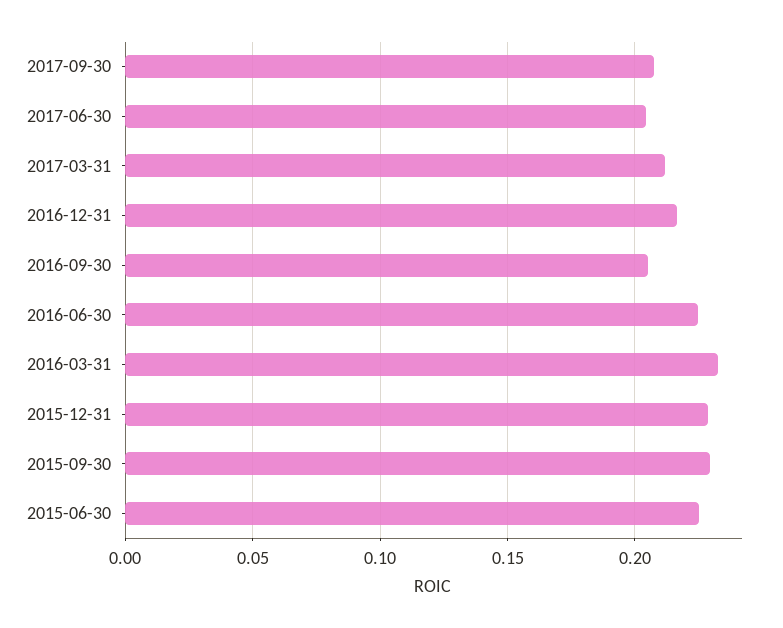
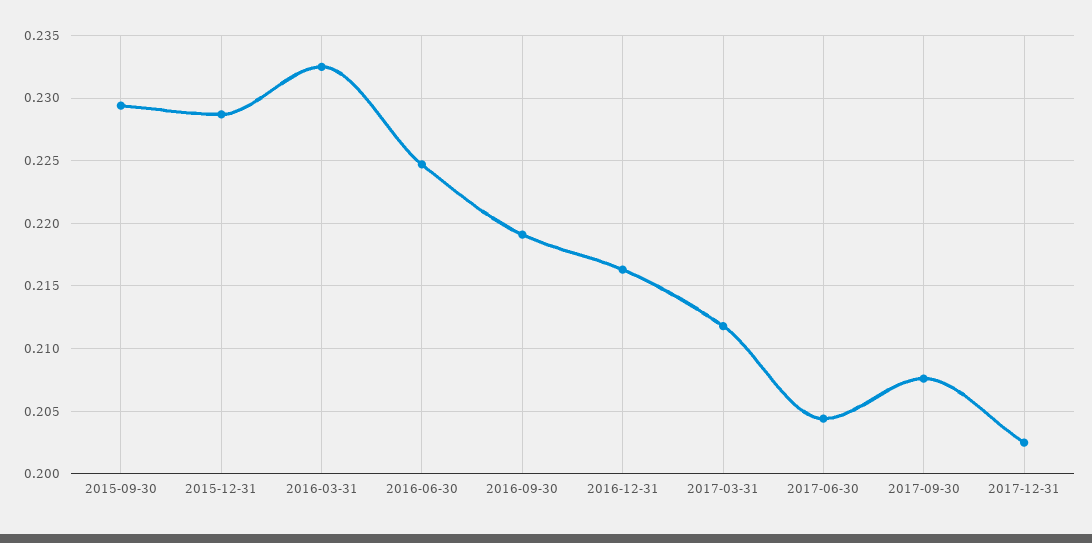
2016-09-30: 0.205 -> 0.219
2015-06-30: 0.225 -> none
2017-12-31: none -> 0.2025

